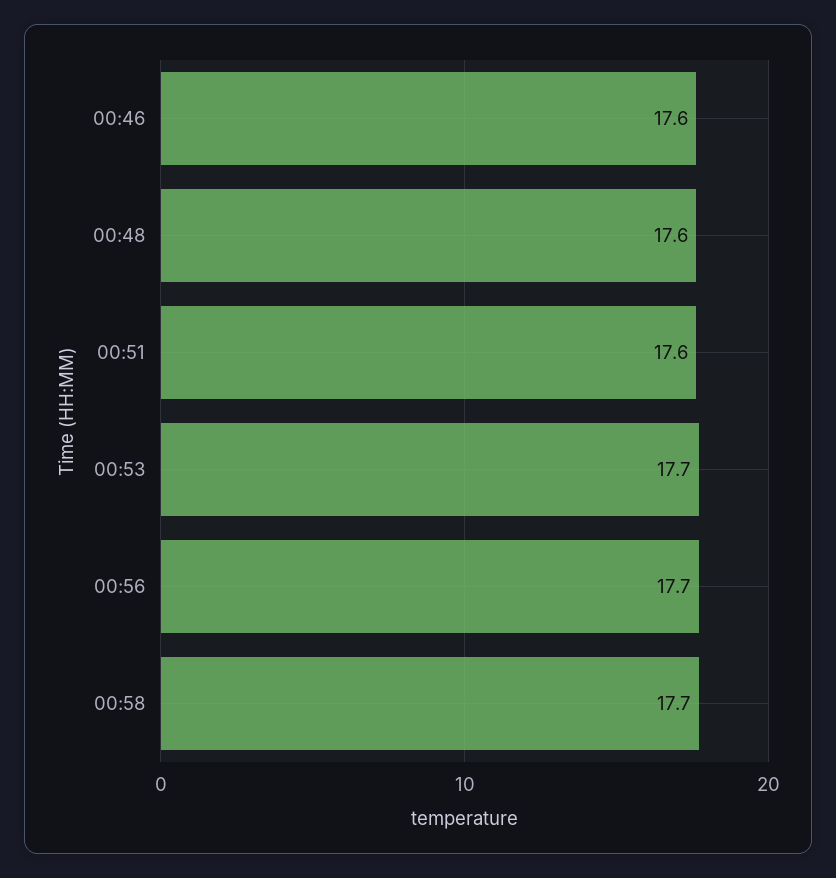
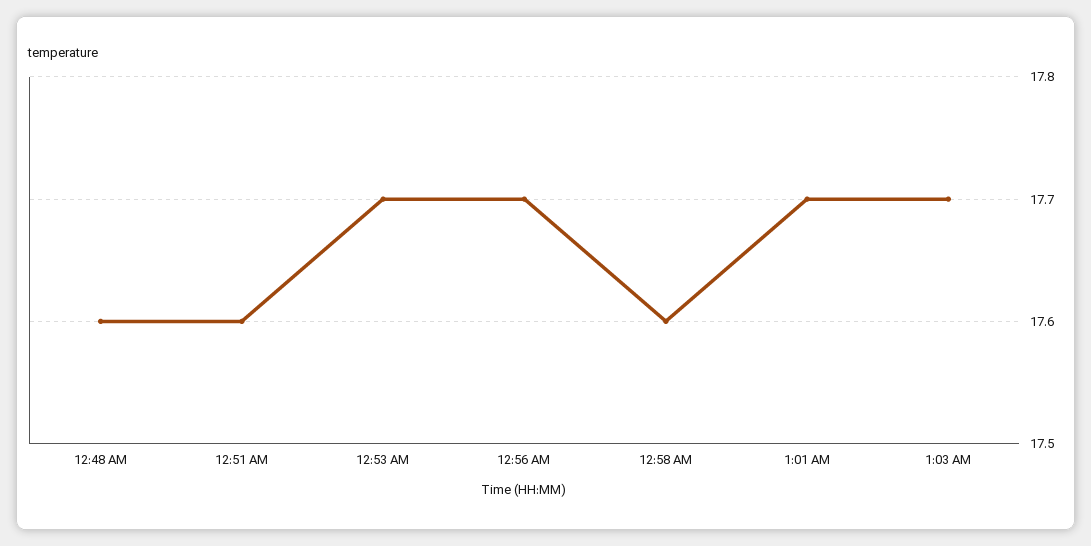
00:46: 17.6 -> none
00:58: 17.7 -> 17.6
1:01 AM: none -> 17.7
1:03 AM: none -> 17.7

